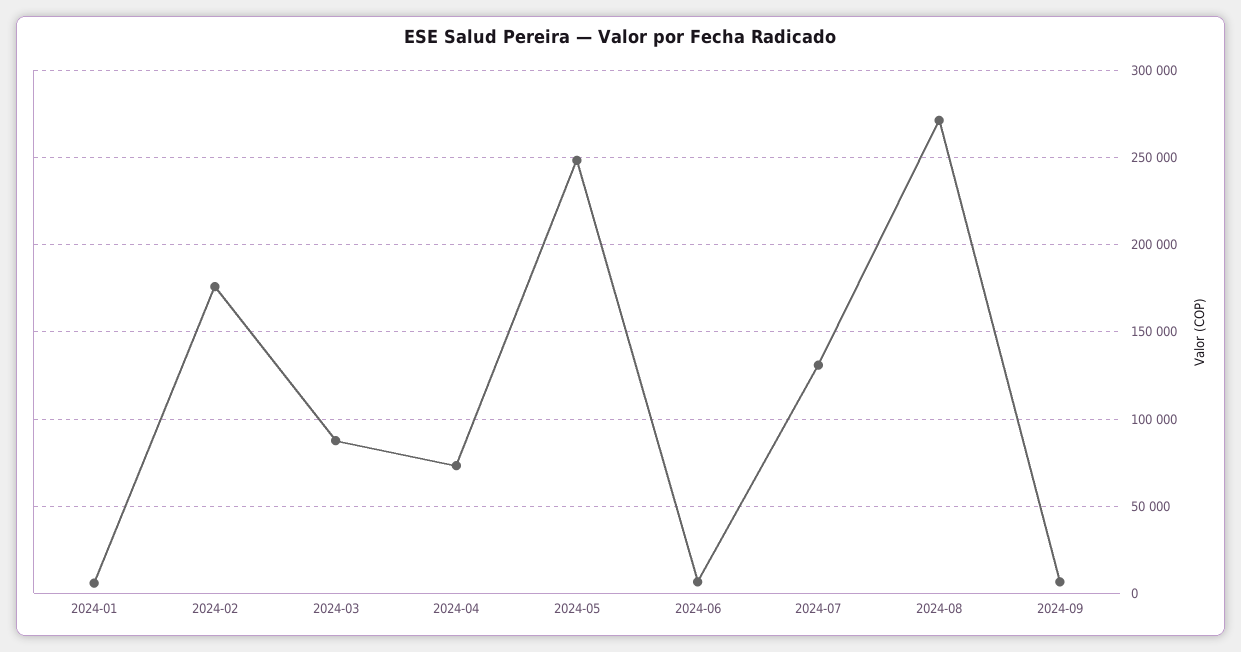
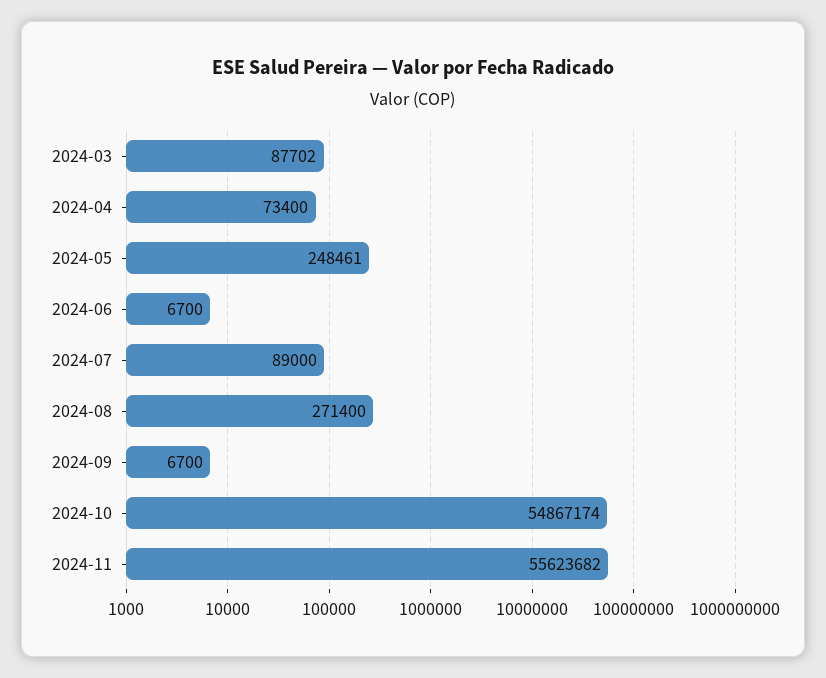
2024-01: 5000 -> none
2024-02: 175000 -> none
2024-07: 130000 -> 89000
2024-10: none -> 54867174
2024-11: none -> 55623682

